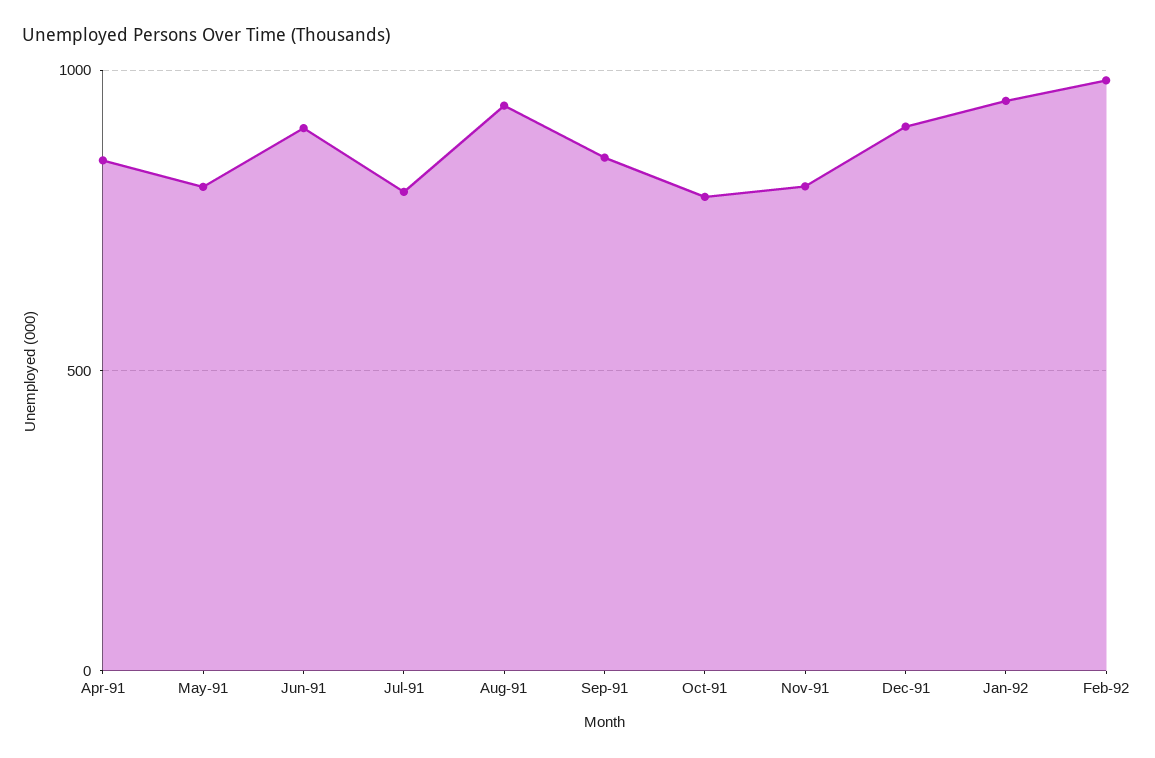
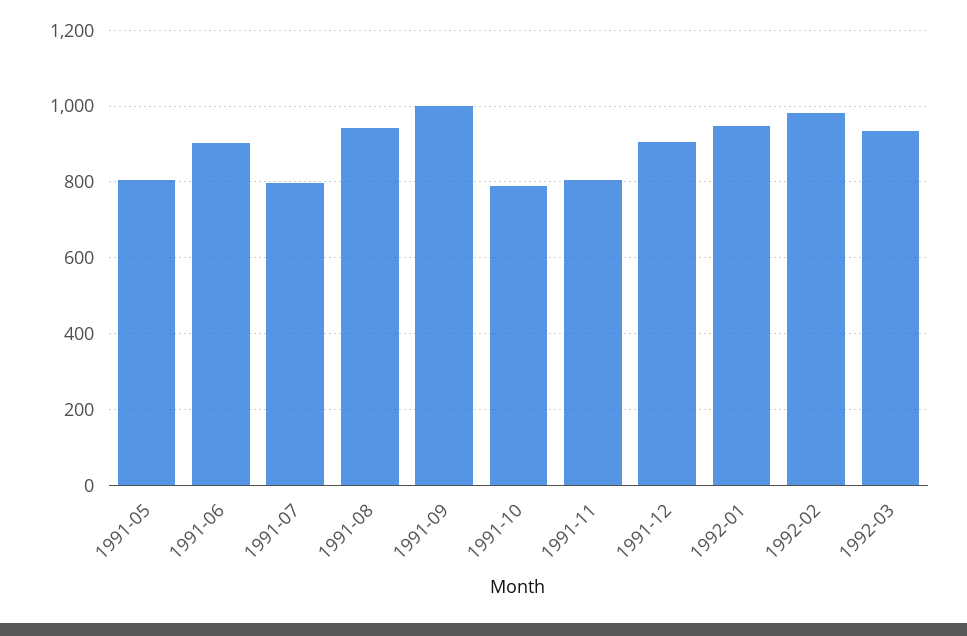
Apr-91: 850 -> none
Sep-91: 850 -> 1000
1992-03: none -> 940

